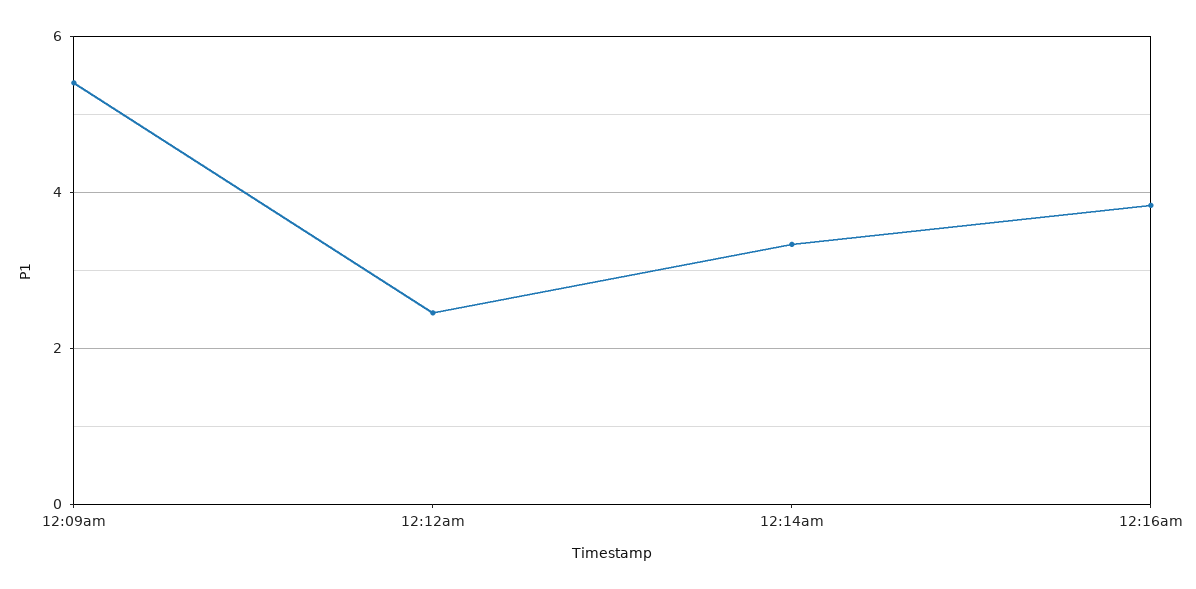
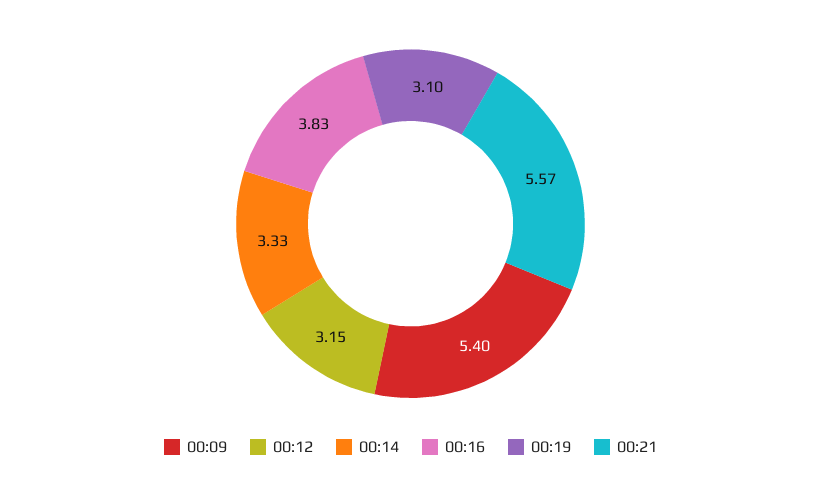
12:12am: 2.4 -> 3.15
00:19: none -> 3.1
00:21: none -> 5.57

